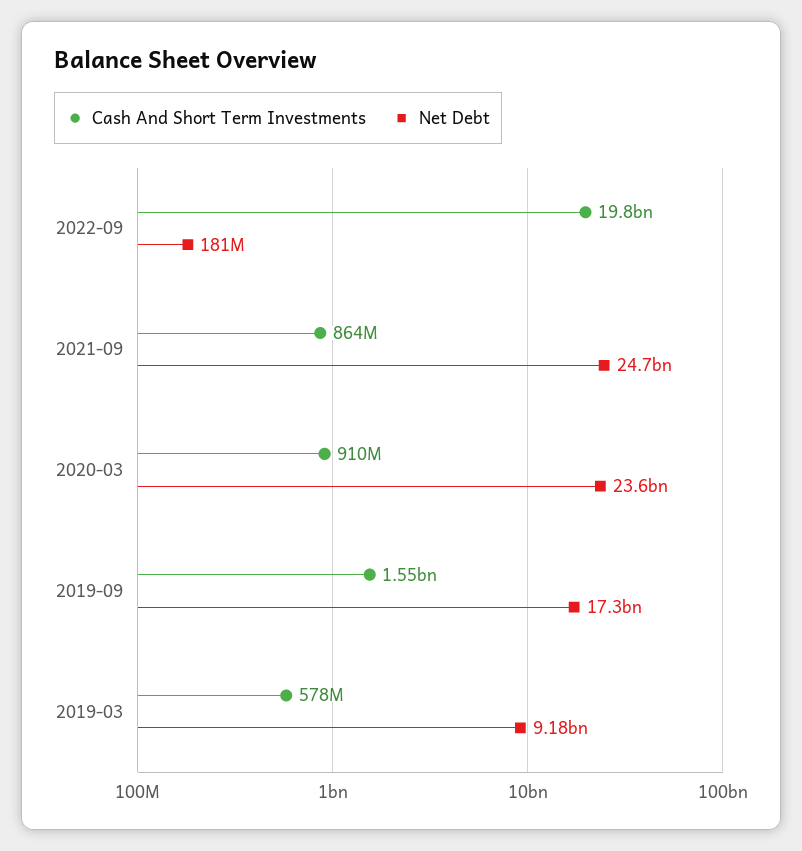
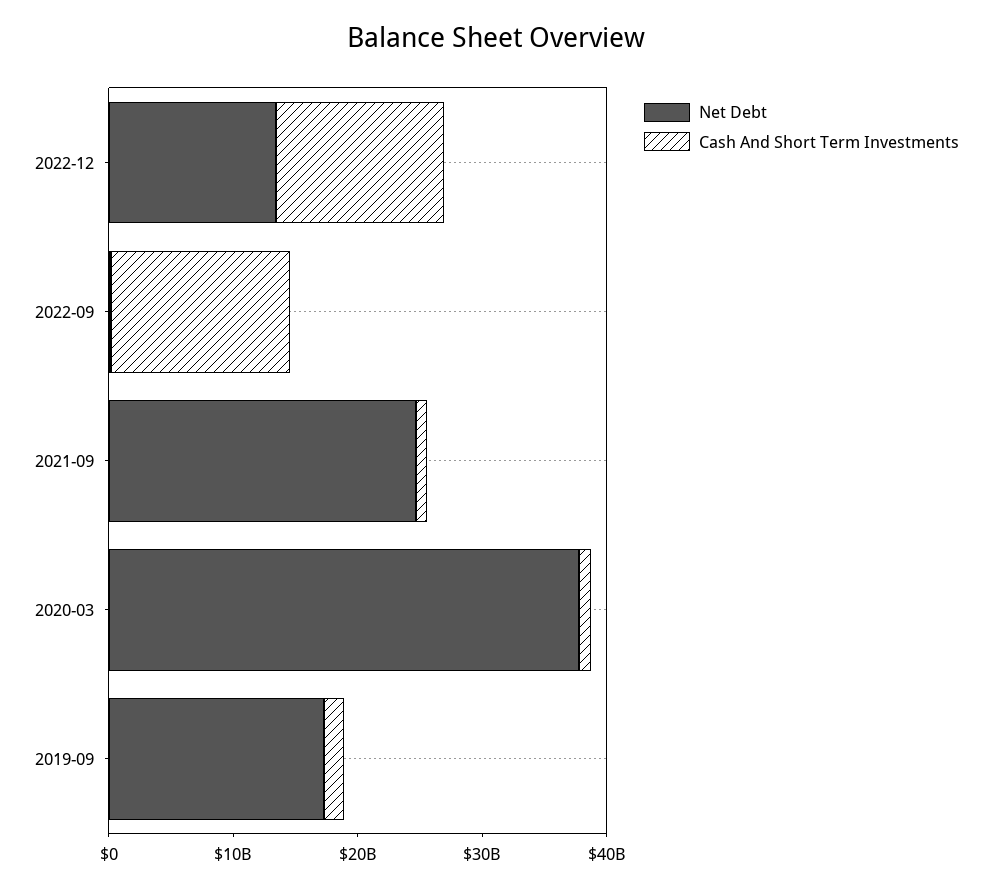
Cash And Short Term Investments, 2022-09: 19800000000 -> 14000000000
Net Debt, 2020-03: 23600000000 -> 38000000000
Cash And Short Term Investments, 2019-03: 578000000 -> none
Net Debt, 2019-03: 9180000000 -> none
Net Debt, 2022-12: none -> 14000000000
Cash And Short Term Investments, 2022-12: none -> 14000000000

